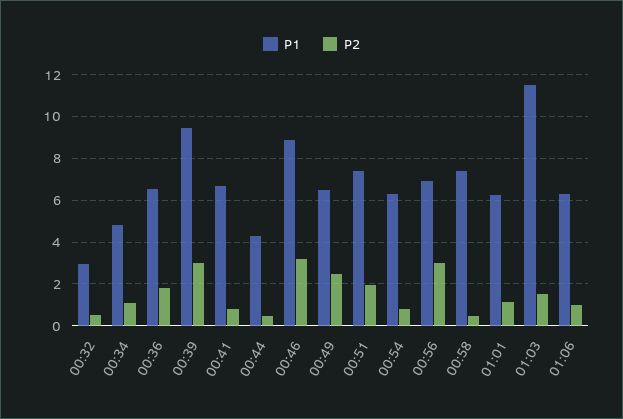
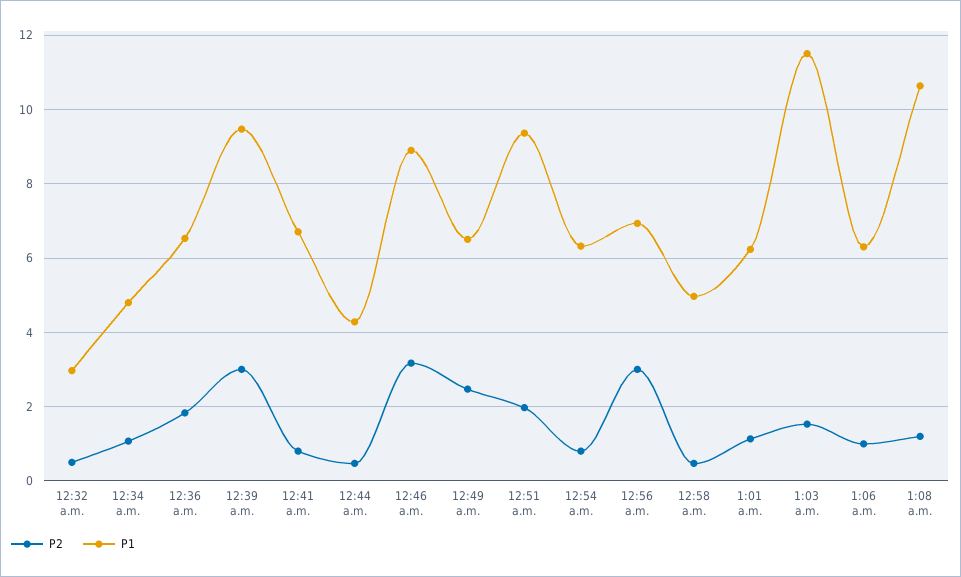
P1, 00:51: 7.5 -> 9.4
P1, 00:58: 7.5 -> 5
P2, 1:08 a.m.: none -> 1.2
P1, 1:08 a.m.: none -> 10.6

